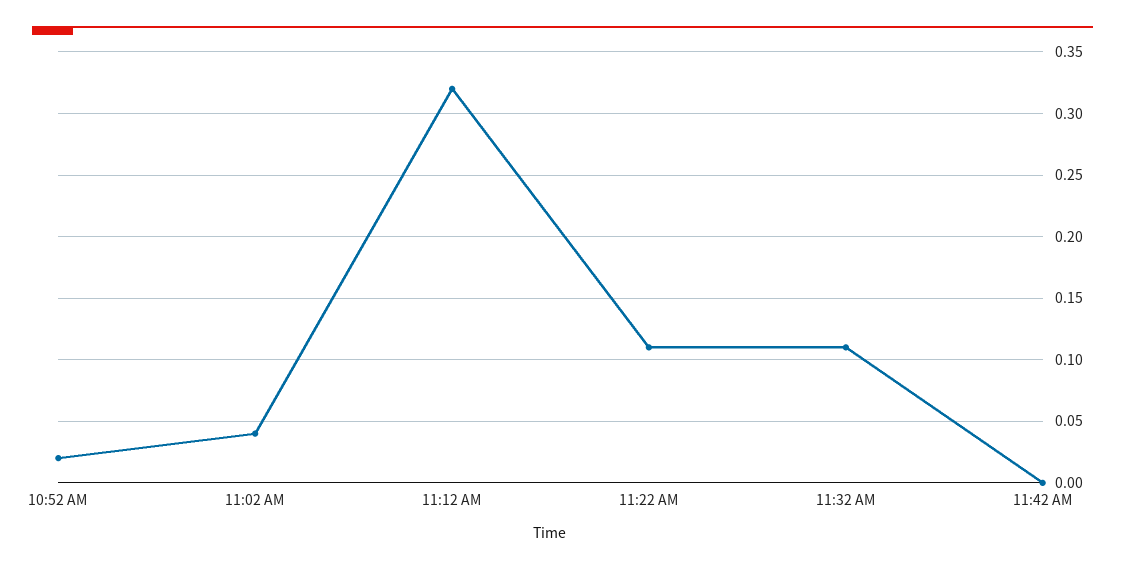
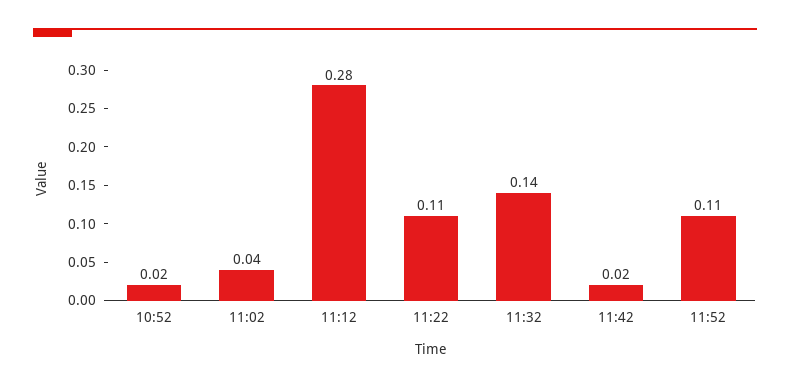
11:12 AM: 0.32 -> 0.28
11:32 AM: 0.11 -> 0.14
11:42 AM: 0 -> 0.02
11:52: none -> 0.11

